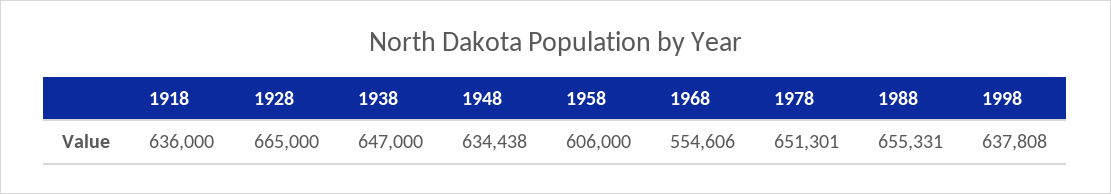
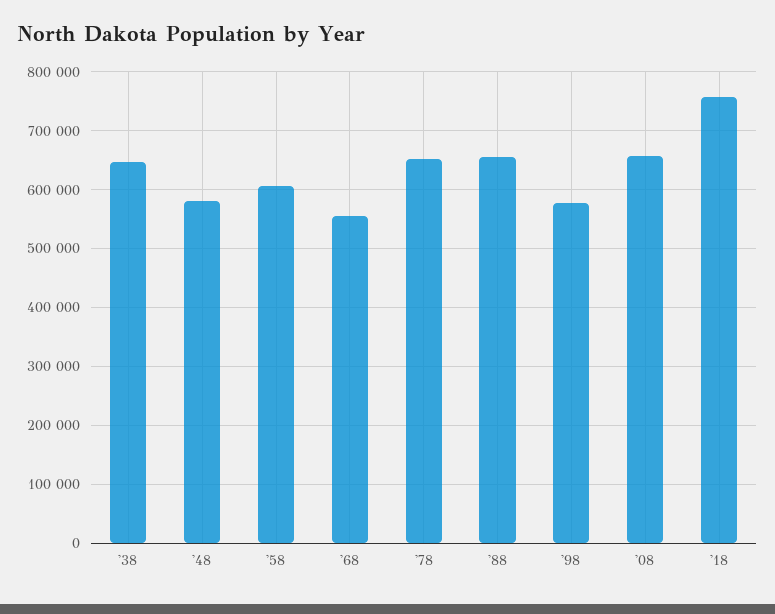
1918: 636000 -> none
1928: 665000 -> none
1948: 634438 -> 580000
1998: 637808 -> 580000
'08: none -> 660000
'18: none -> 760000

